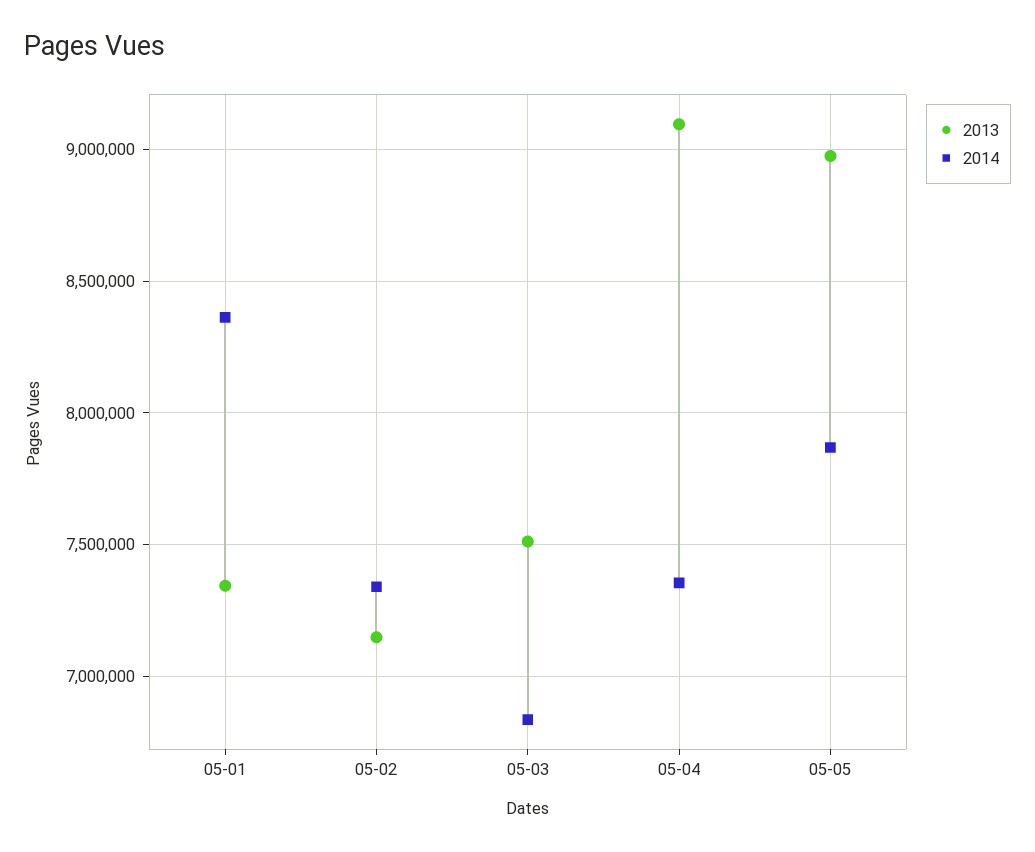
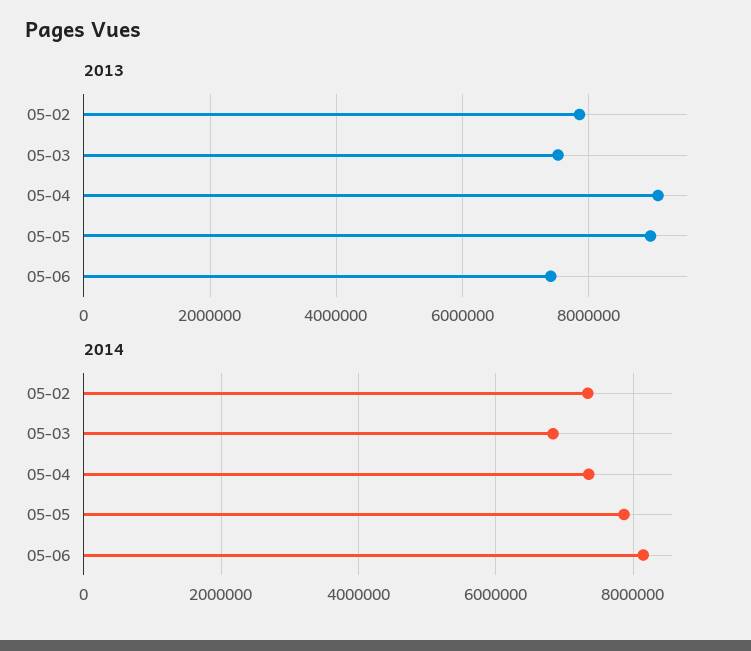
2013, 05-01: 7350000 -> none
2014, 05-01: 8350000 -> none
2013, 05-02: 7150000 -> 7800000
2013, 05-06: none -> 7400000
2014, 05-06: none -> 8200000

